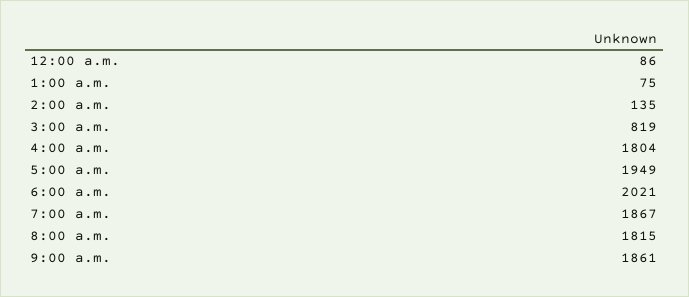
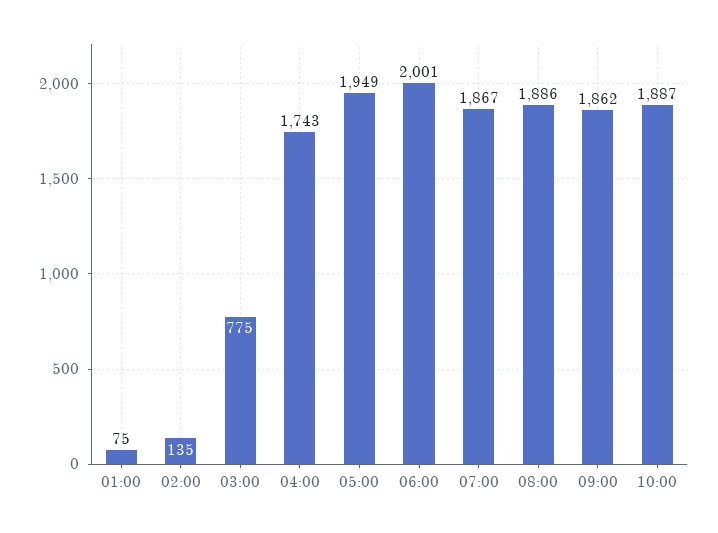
12:00 a.m.: 86 -> none
3:00 a.m.: 819 -> 775
4:00 a.m.: 1804 -> 1743
6:00 a.m.: 2021 -> 2001
8:00 a.m.: 1815 -> 1886
9:00 a.m.: 1861 -> 1862
10:00: none -> 1887

